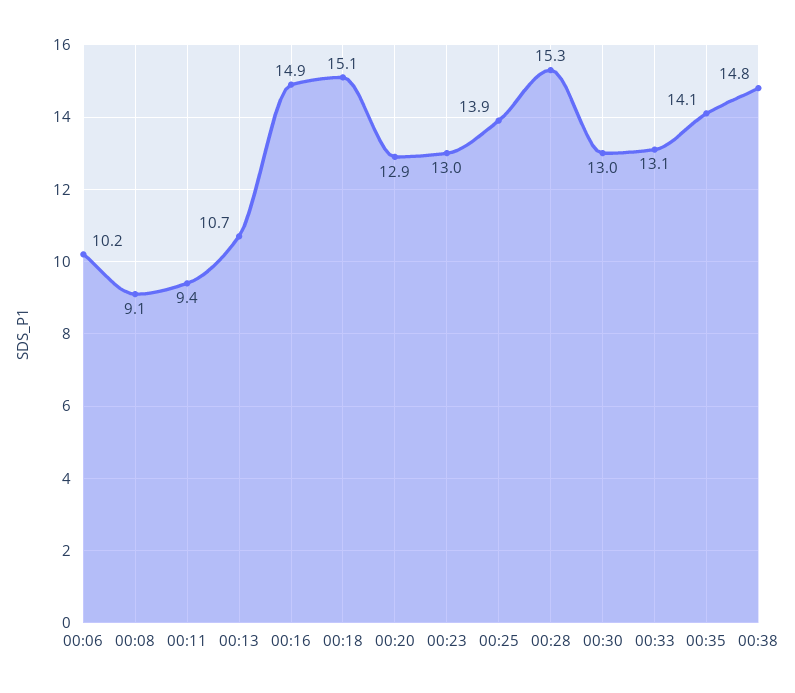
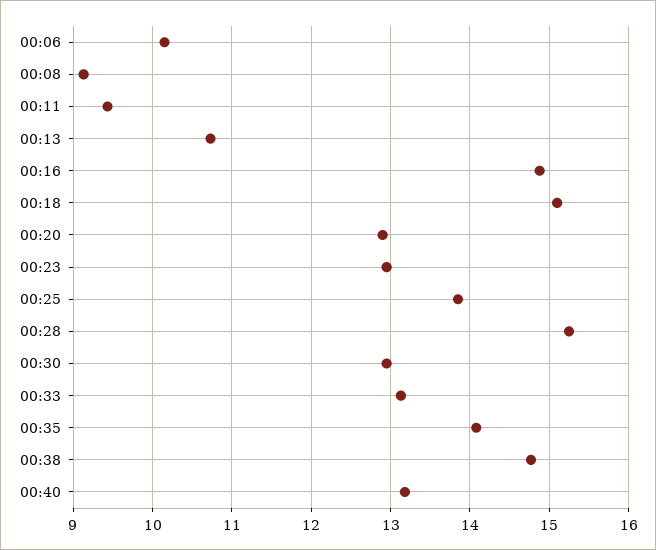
00:40: none -> 13.2

